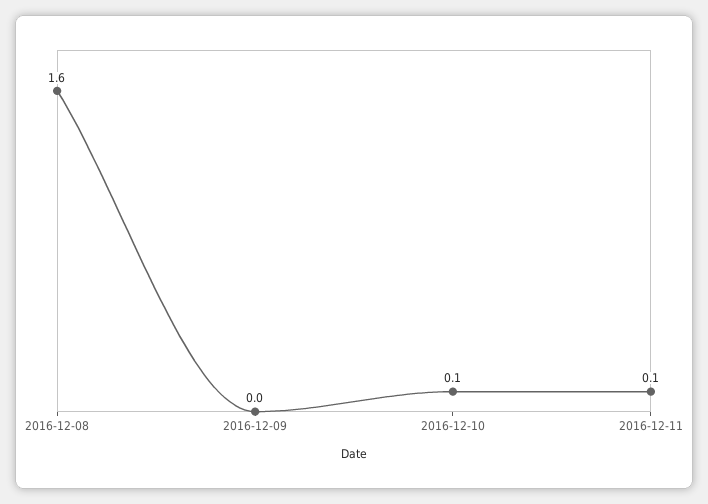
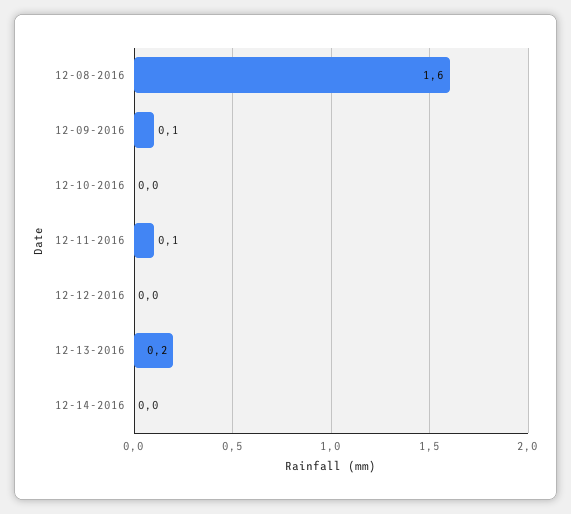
2016-12-09: 0 -> 0.1
2016-12-10: 0.1 -> 0
12-12-2016: none -> 0
12-13-2016: none -> 0.2
12-14-2016: none -> 0

